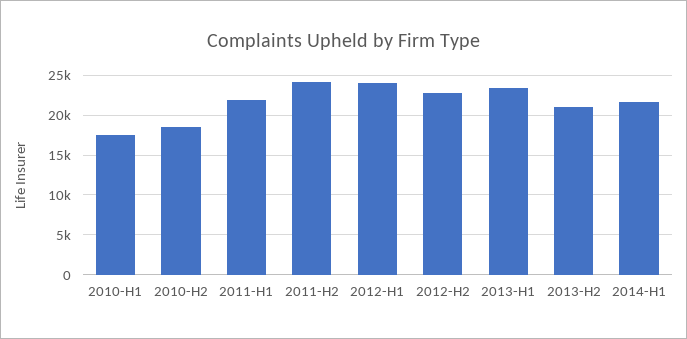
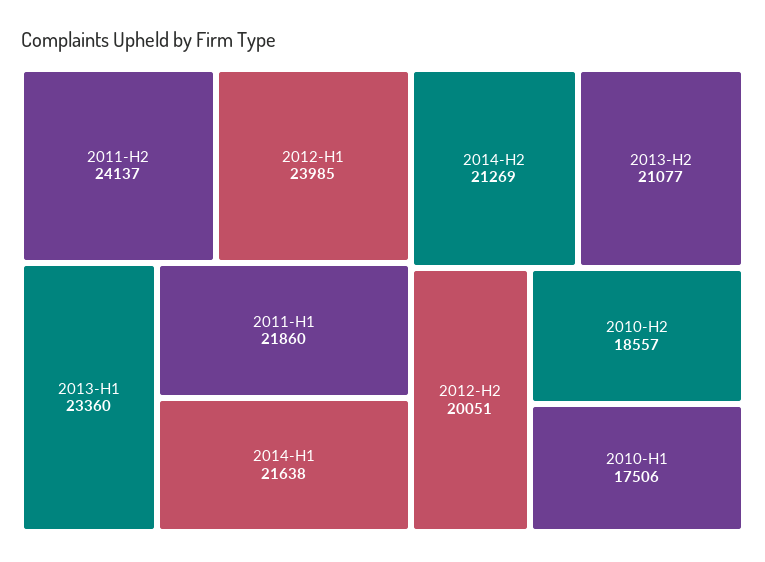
2012-H2: 23000 -> 20051
2014-H2: none -> 21269

